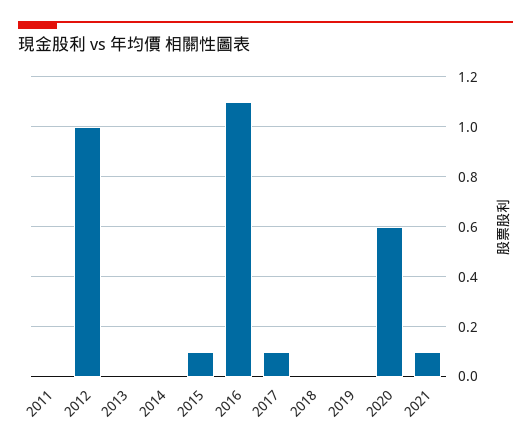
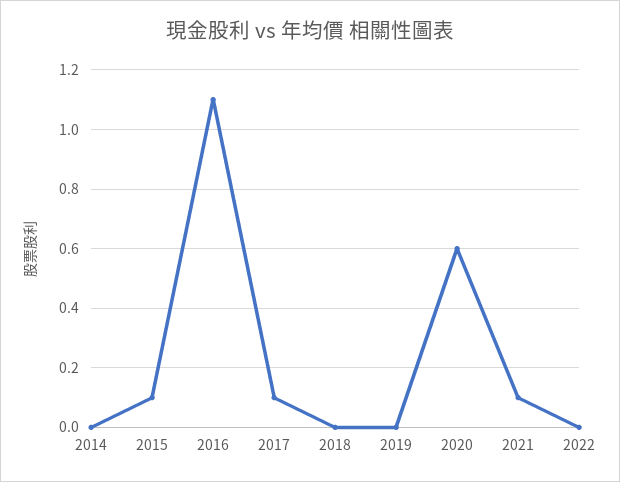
2011: 0 -> none
2012: 1 -> none
2013: 0 -> none
2022: none -> 0

